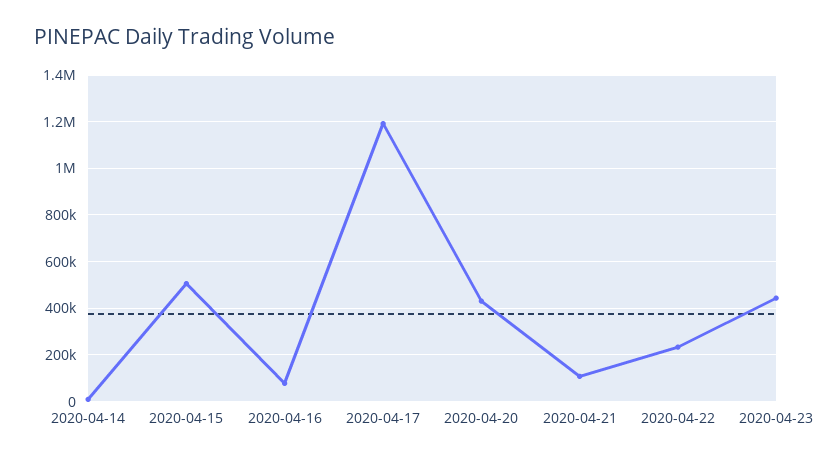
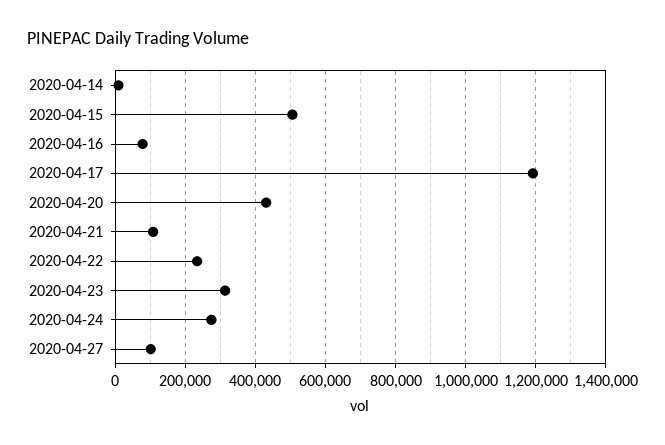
2020-04-23: 450000 -> 320000
2020-04-24: none -> 280000
2020-04-27: none -> 100000

